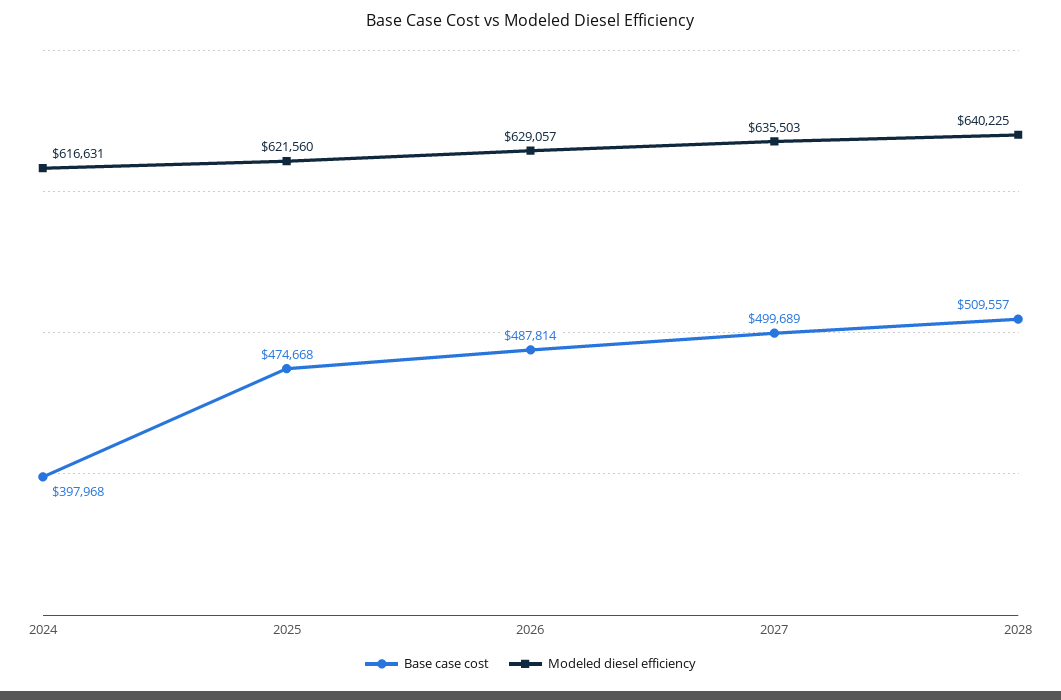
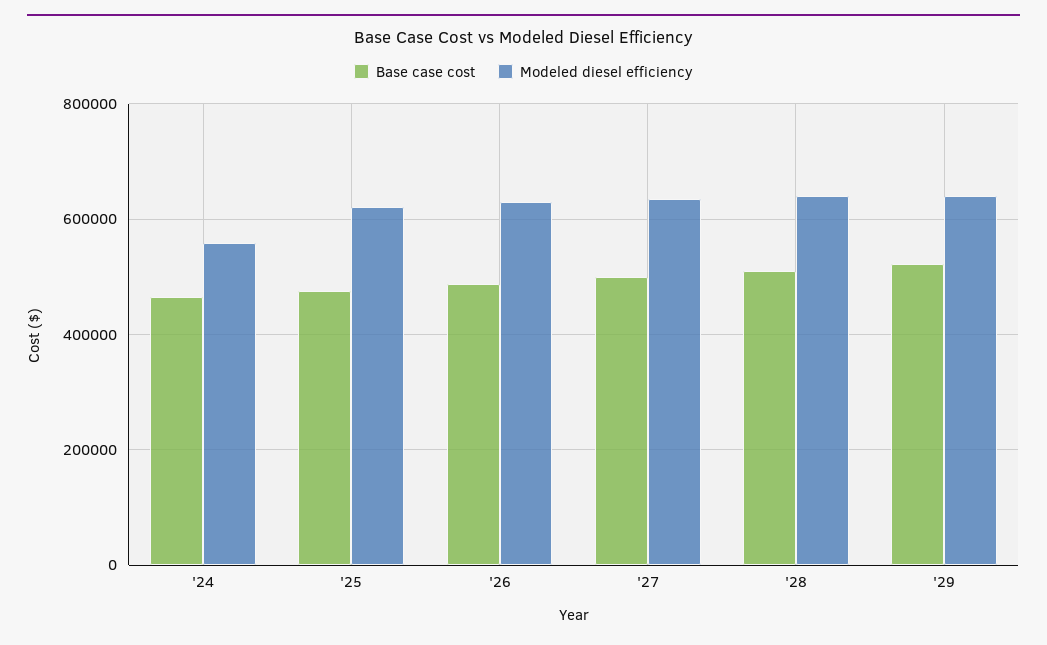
Base case cost, 2024: 397968 -> 460000
Modeled diesel efficiency, 2024: 616631 -> 560000
Base case cost, '29: none -> 520000
Modeled diesel efficiency, '29: none -> 640000

